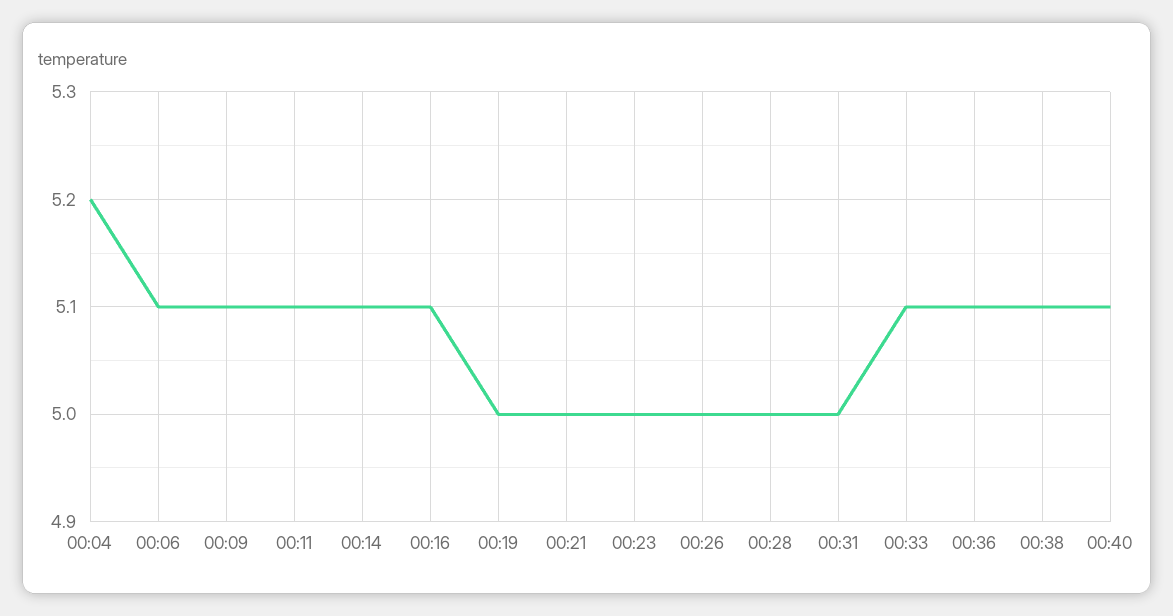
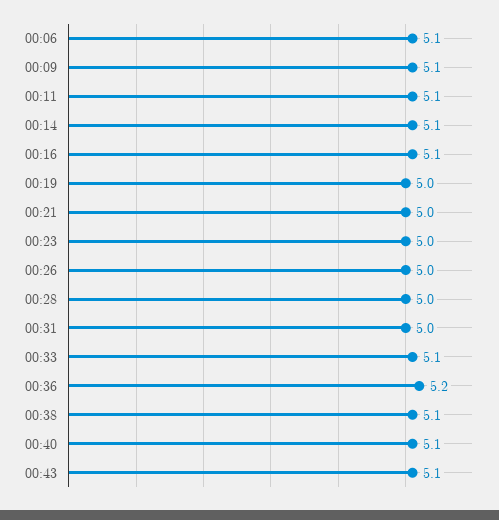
00:04: 5.2 -> none
00:36: 5.1 -> 5.2
00:43: none -> 5.1

